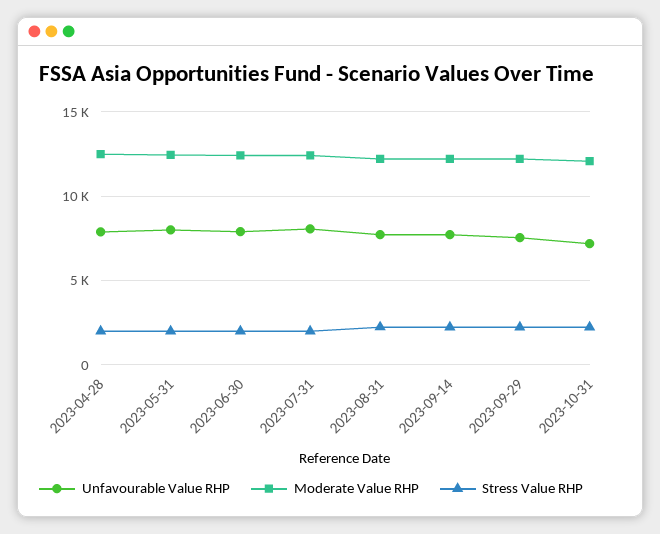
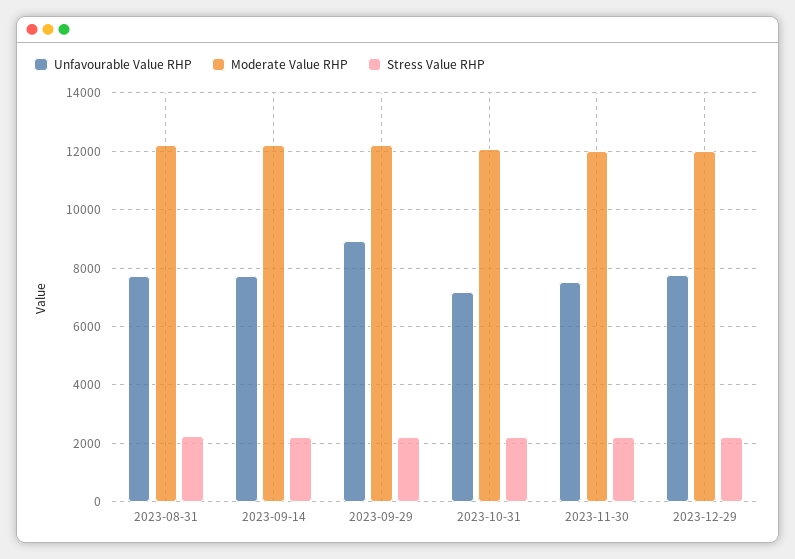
Unfavourable Value RHP, 2023-04-28: 8000 -> none
Moderate Value RHP, 2023-04-28: 12500 -> none
Stress Value RHP, 2023-04-28: 2000 -> none
Unfavourable Value RHP, 2023-05-31: 8000 -> none
Moderate Value RHP, 2023-05-31: 12500 -> none
Stress Value RHP, 2023-05-31: 2000 -> none
Unfavourable Value RHP, 2023-06-30: 8000 -> none
Moderate Value RHP, 2023-06-30: 12500 -> none
Stress Value RHP, 2023-06-30: 2000 -> none
Unfavourable Value RHP, 2023-07-31: 8000 -> none
Moderate Value RHP, 2023-07-31: 12500 -> none
Stress Value RHP, 2023-07-31: 2000 -> none
Unfavourable Value RHP, 2023-09-29: 7500 -> 9000
Unfavourable Value RHP, 2023-11-30: none -> 7500
Moderate Value RHP, 2023-11-30: none -> 12000
Stress Value RHP, 2023-11-30: none -> 2250
Unfavourable Value RHP, 2023-12-29: none -> 7750
Moderate Value RHP, 2023-12-29: none -> 12000
Stress Value RHP, 2023-12-29: none -> 2250

